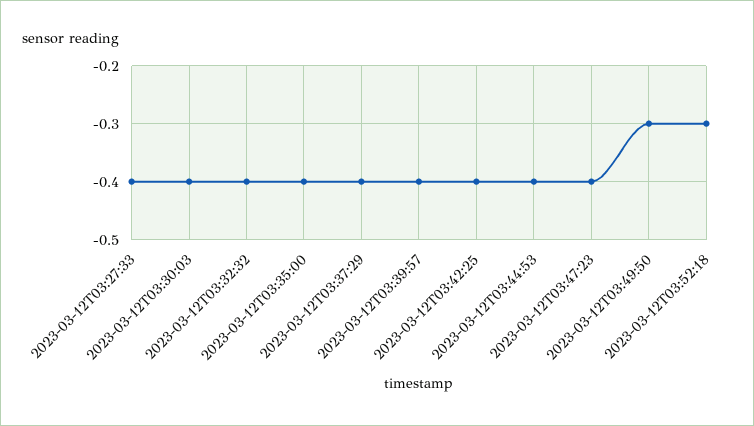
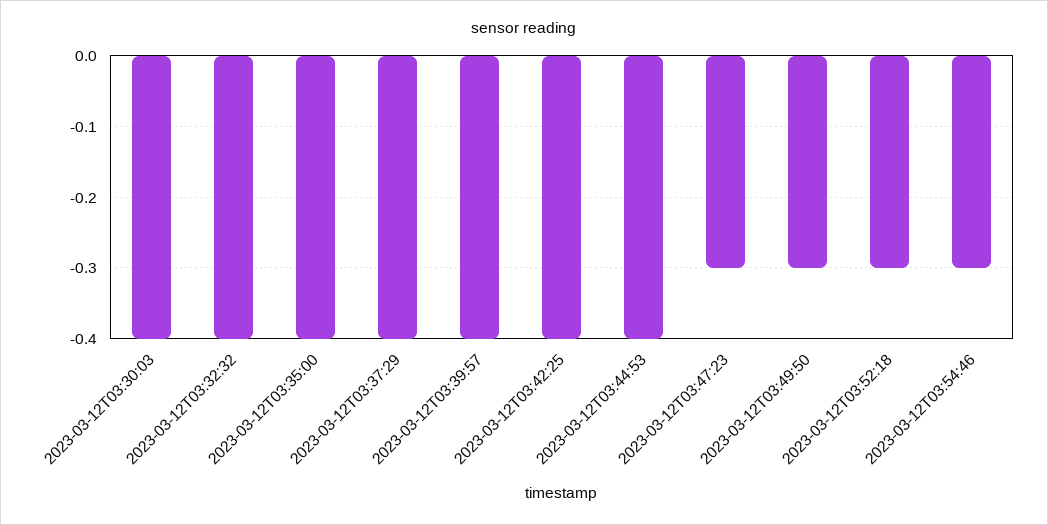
2023-03-12T03:27:33: -0.4 -> none
2023-03-12T03:47:23: -0.4 -> -0.3
2023-03-12T03:54:46: none -> -0.3

